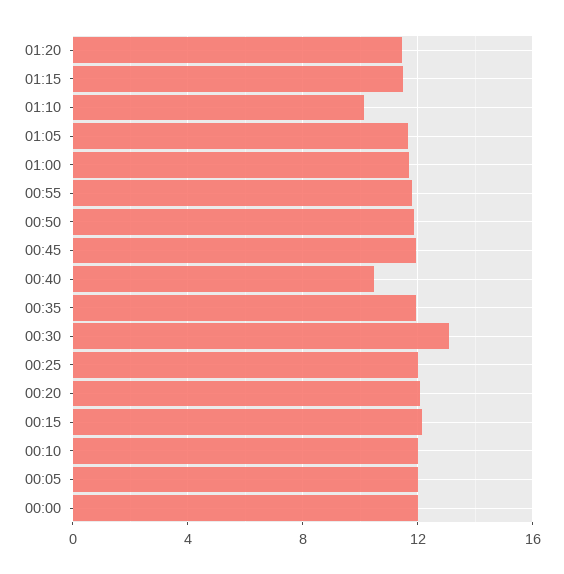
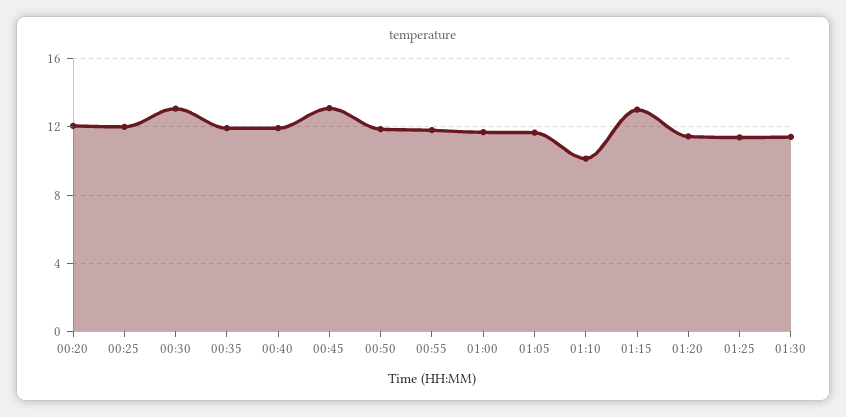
01:15: 11.5 -> 13
00:45: 12 -> 13
00:40: 10.5 -> 12
00:15: 12 -> none
00:10: 12 -> none
00:05: 12 -> none
00:00: 12 -> none
01:25: none -> 11.5
01:30: none -> 11.5

